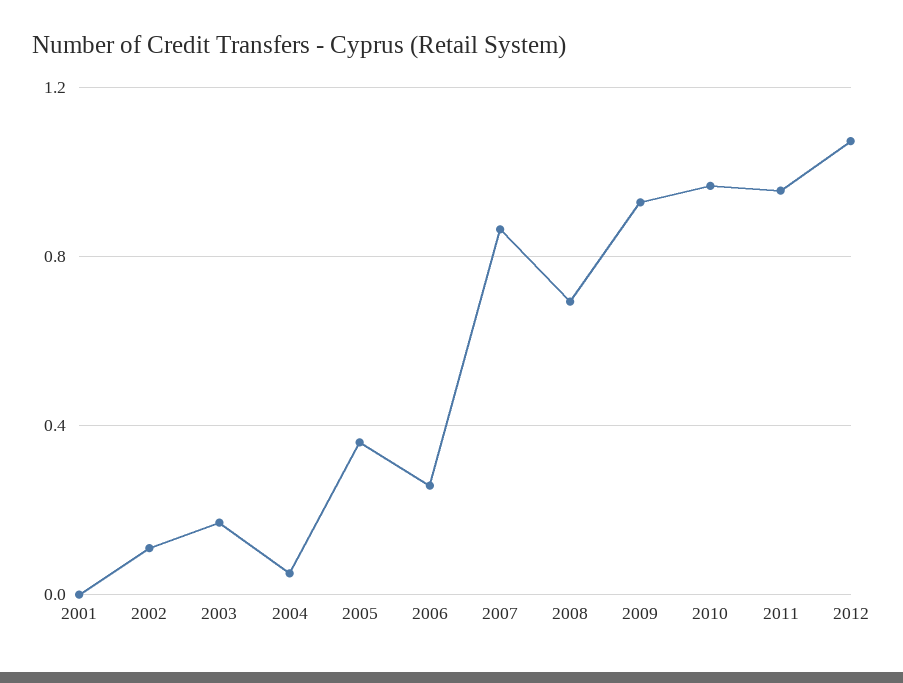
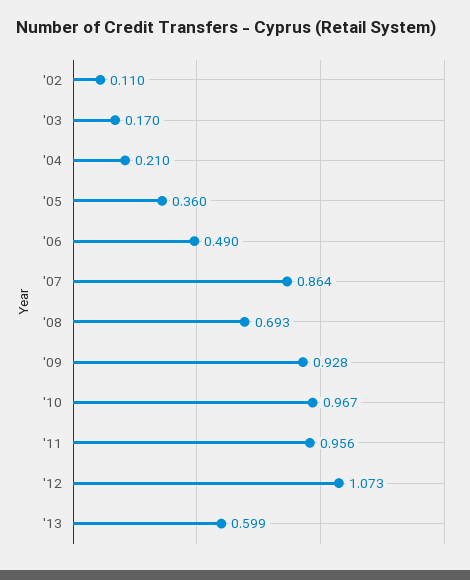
2001: 0 -> none
2004: 0.05 -> 0.21
2006: 0.25 -> 0.49
'13: none -> 0.599

